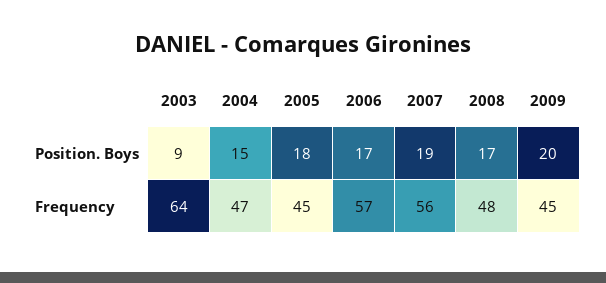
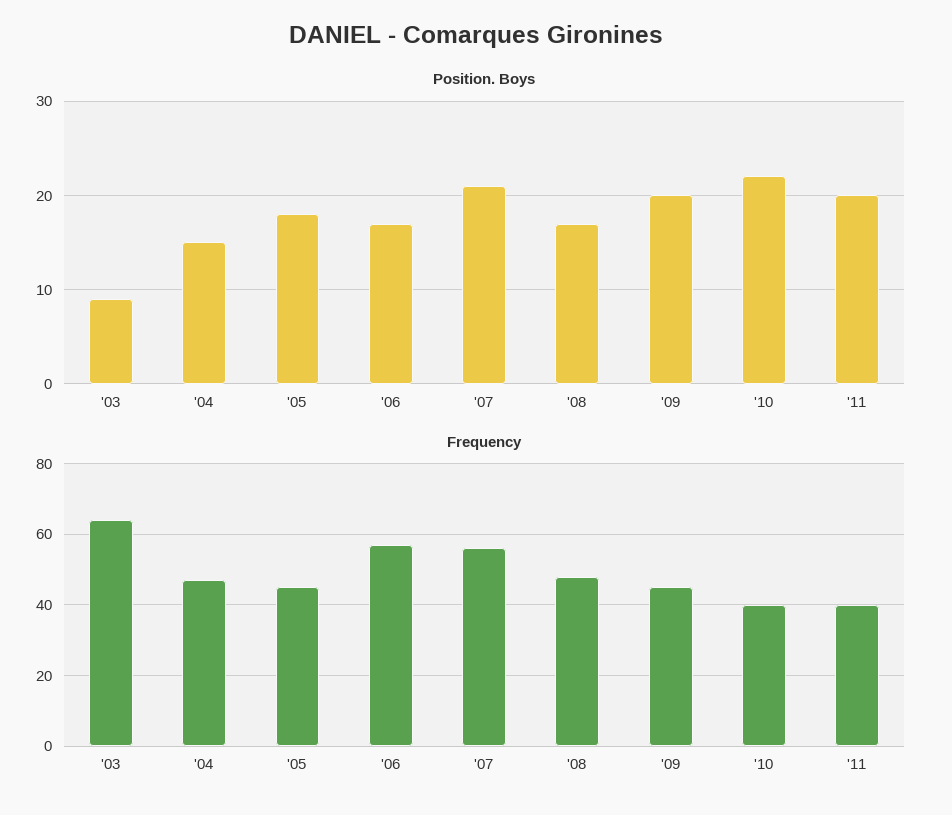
Position. Boys, 2007: 19 -> 21
Position. Boys, '10: none -> 22
Position. Boys, '11: none -> 20
Frequency, '10: none -> 40
Frequency, '11: none -> 40

